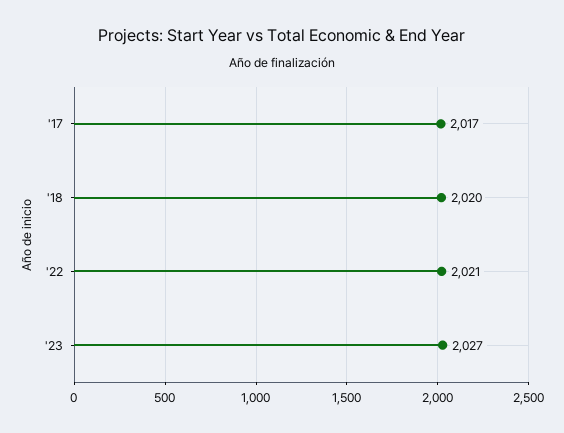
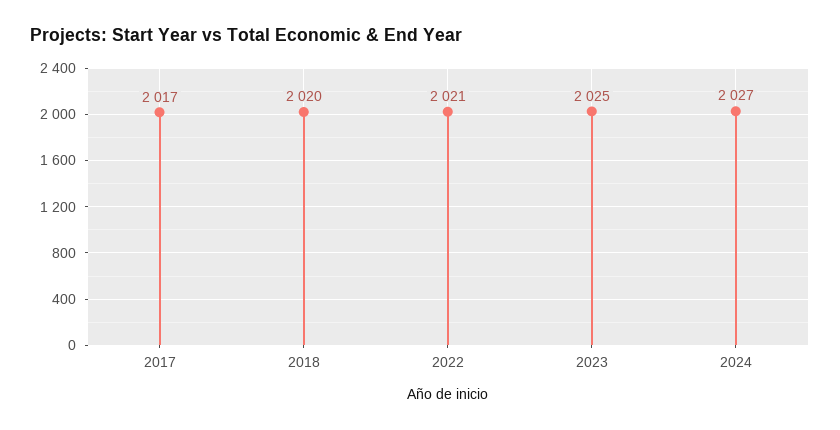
'23: 2027 -> 2025
2024: none -> 2027

